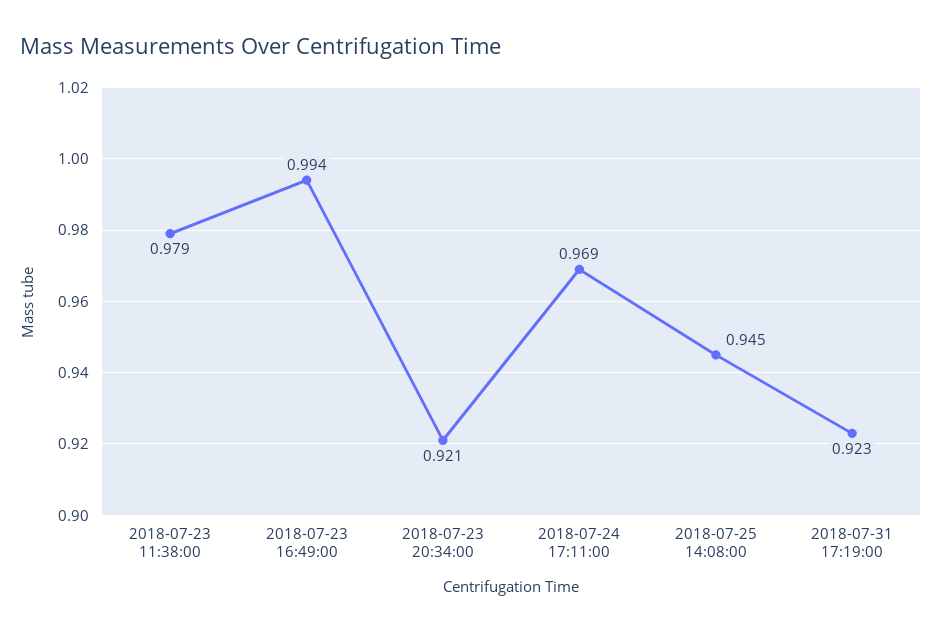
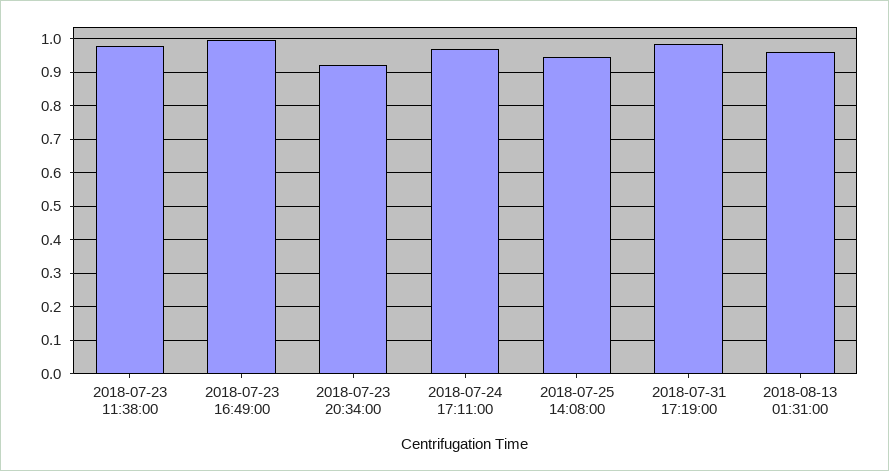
2018-07-31 17:19:00: 0.923 -> 0.98
2018-08-13 01:31:00: none -> 0.96

